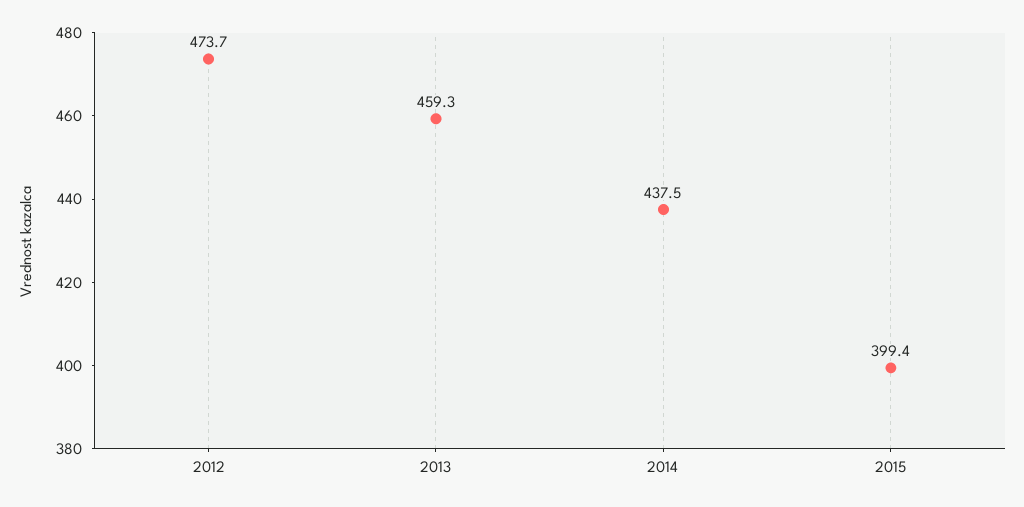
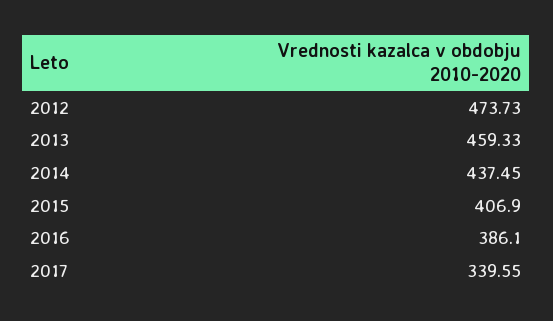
2015: 399.4 -> 406.9
2016: none -> 386.1
2017: none -> 339.55

